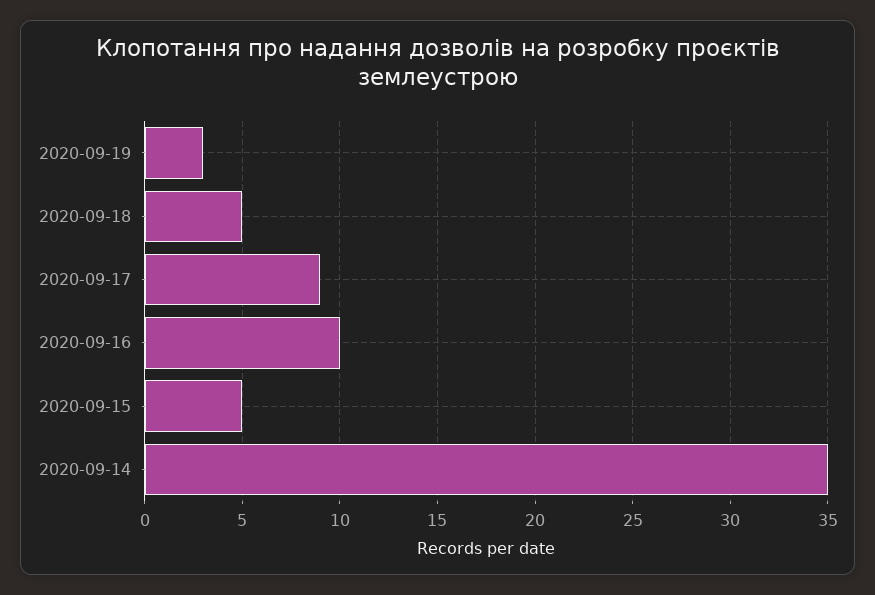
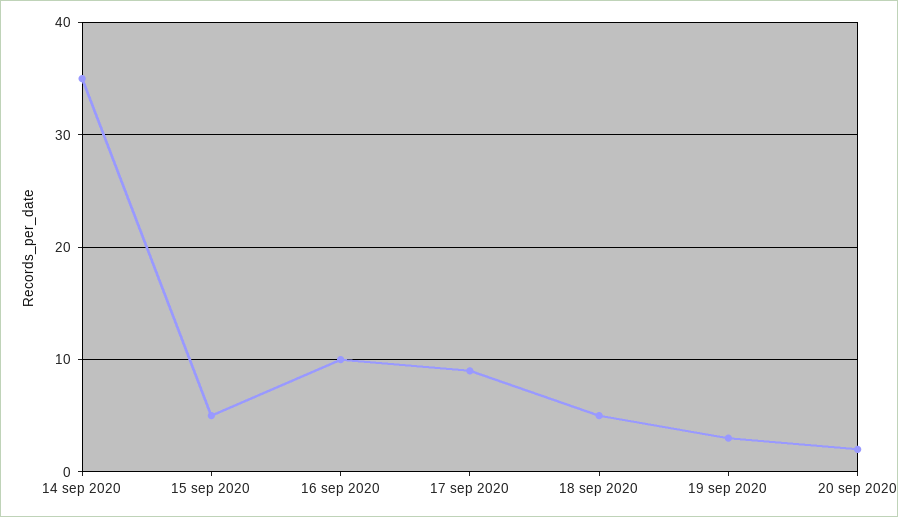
20 sep 2020: none -> 2

